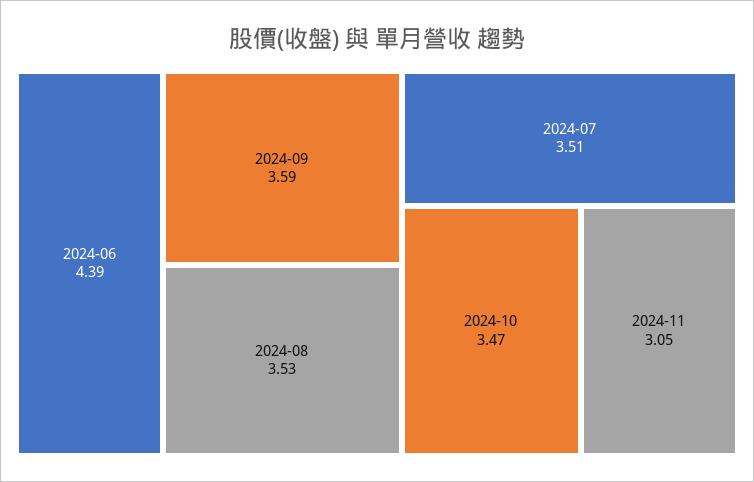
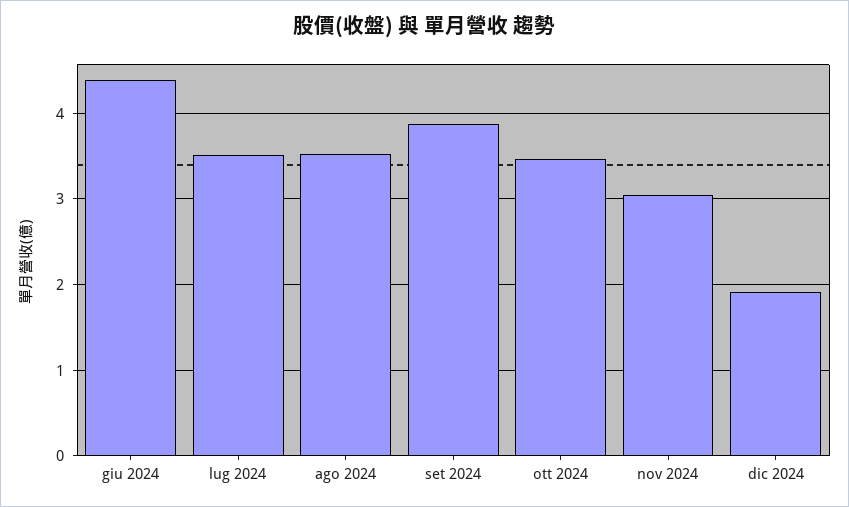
2024-09: 3.59 -> 3.9
dic 2024: none -> 1.9

